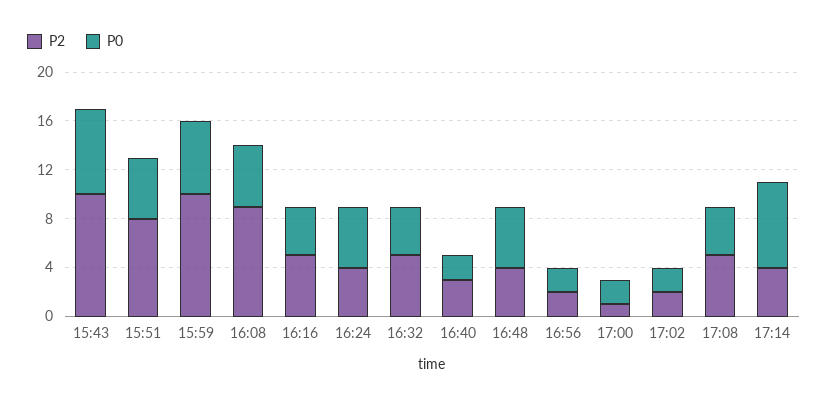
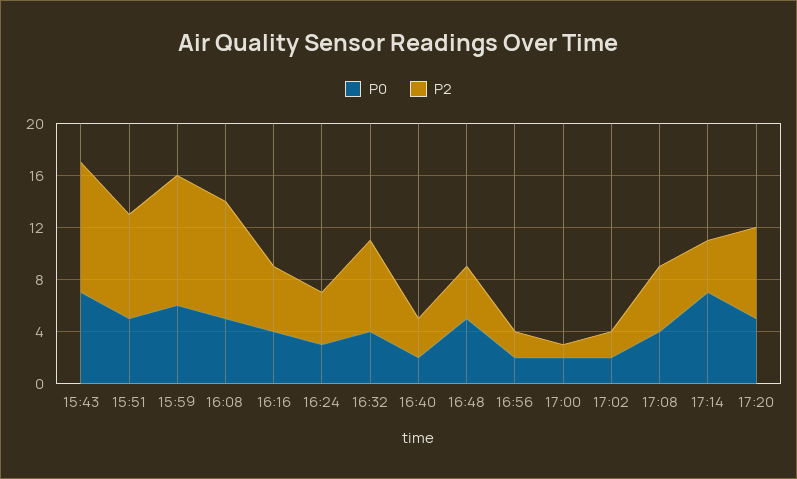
P0, 16:24: 5 -> 3
P2, 16:32: 5 -> 7
P0, 17:20: none -> 5
P2, 17:20: none -> 7

